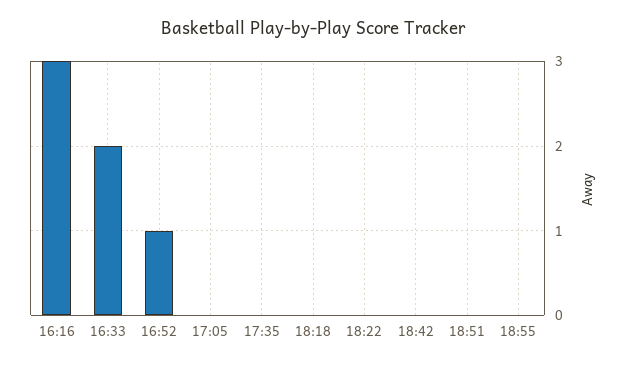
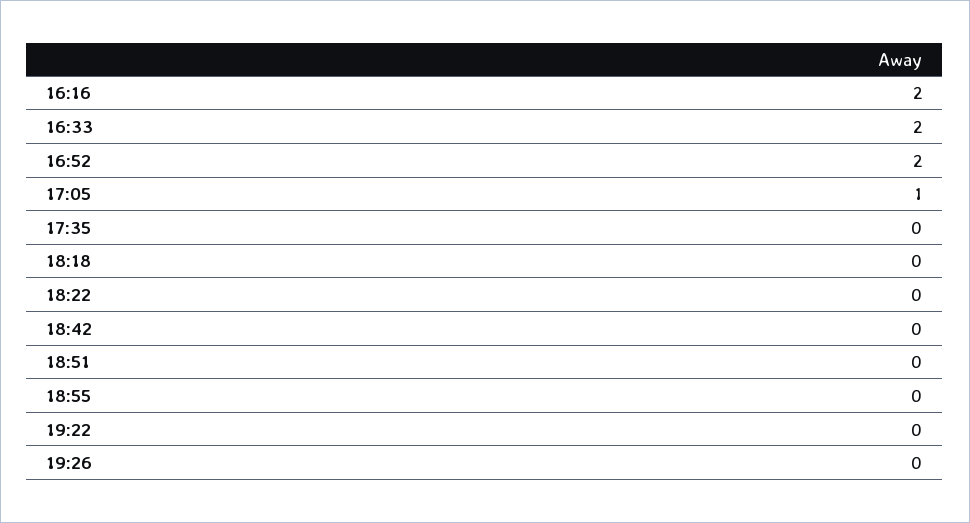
16:16: 3 -> 2
16:52: 1 -> 2
17:05: 0 -> 1
19:22: none -> 0
19:26: none -> 0

